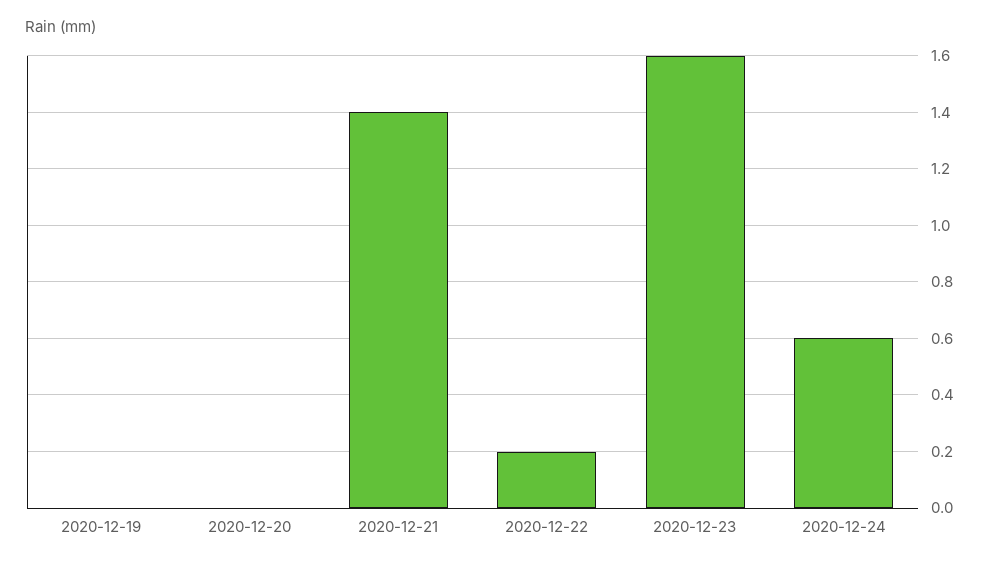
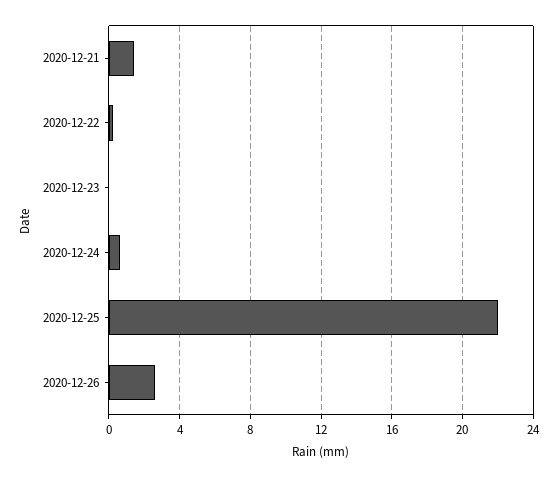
2020-12-19: 0 -> none
2020-12-20: 0 -> none
2020-12-23: 1.6 -> 0
2020-12-25: none -> 22
2020-12-26: none -> 2.5

